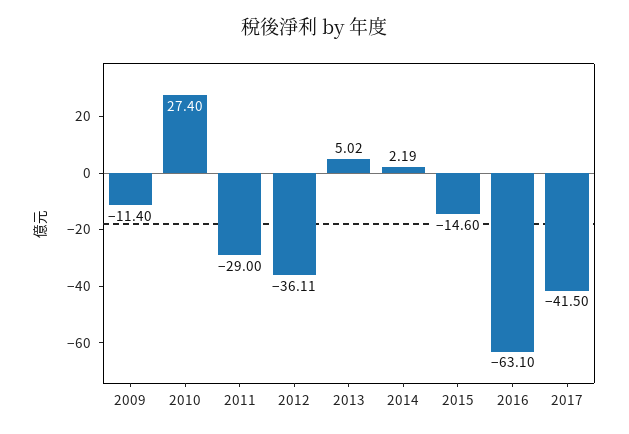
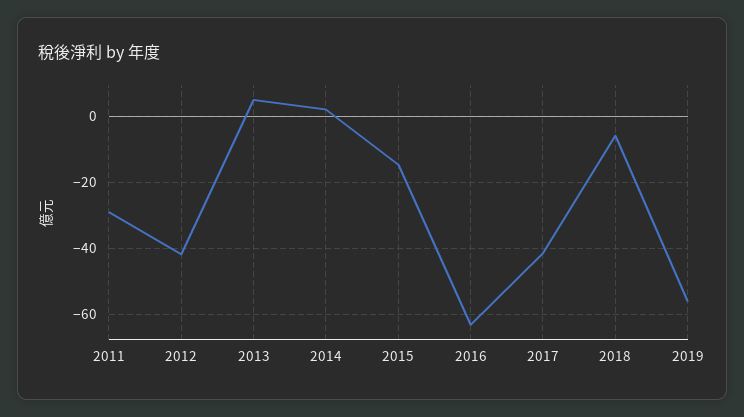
2009: -11.4 -> none
2010: 27.4 -> none
2012: -36.11 -> -42
2018: none -> -6
2019: none -> -56

